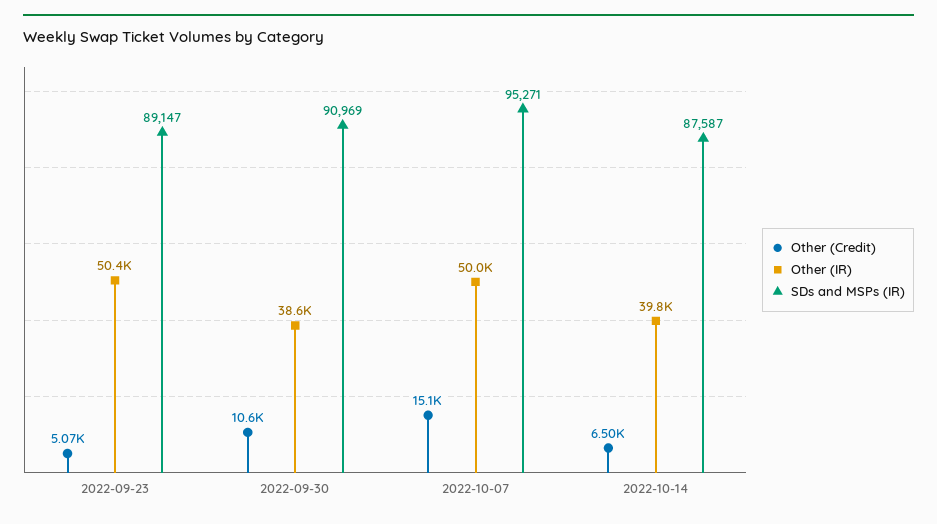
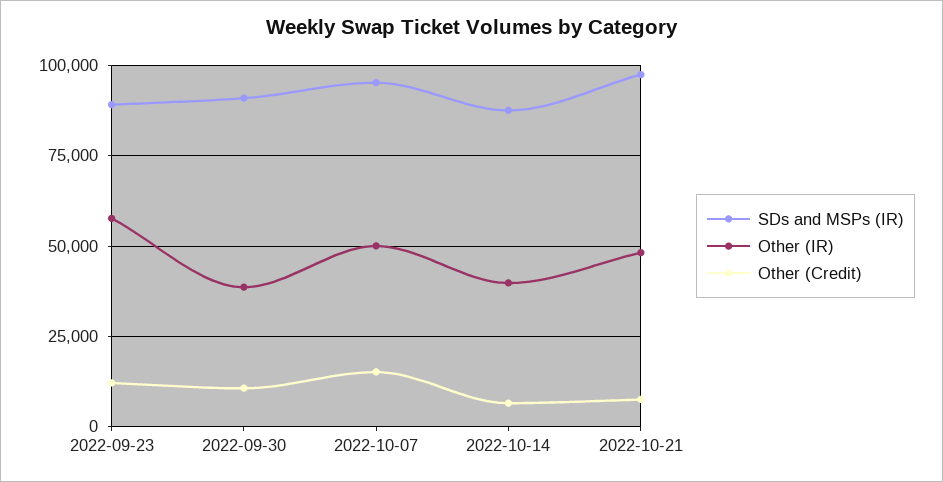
Other (Credit), 2022-09-23: 5070 -> 12500
Other (IR), 2022-09-23: 50400 -> 57500
SDs and MSPs (IR), 2022-10-21: none -> 97500
Other (IR), 2022-10-21: none -> 47500
Other (Credit), 2022-10-21: none -> 7500

